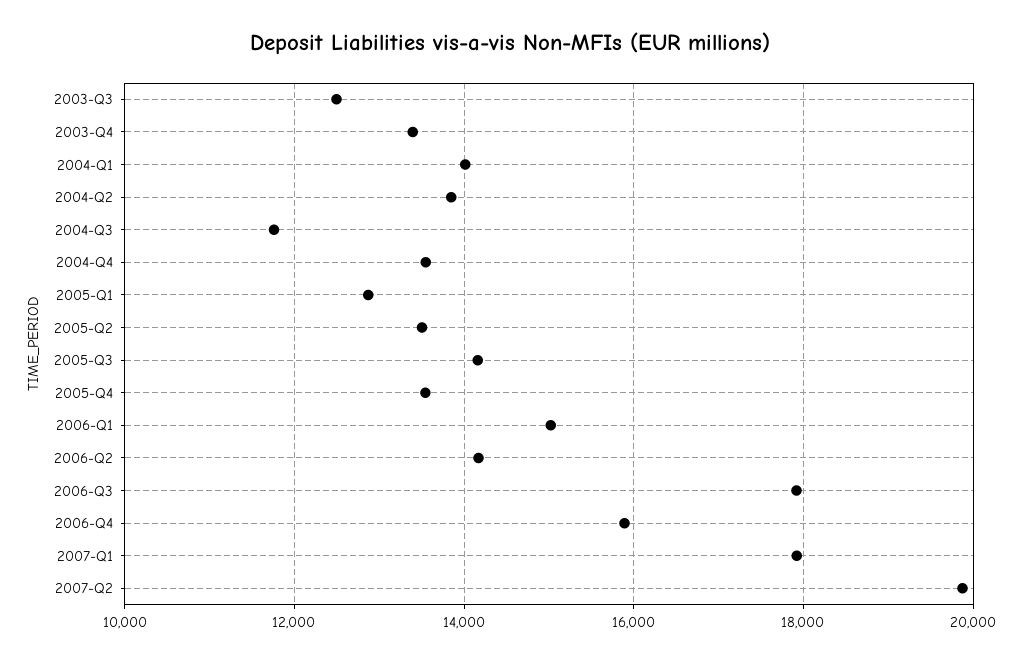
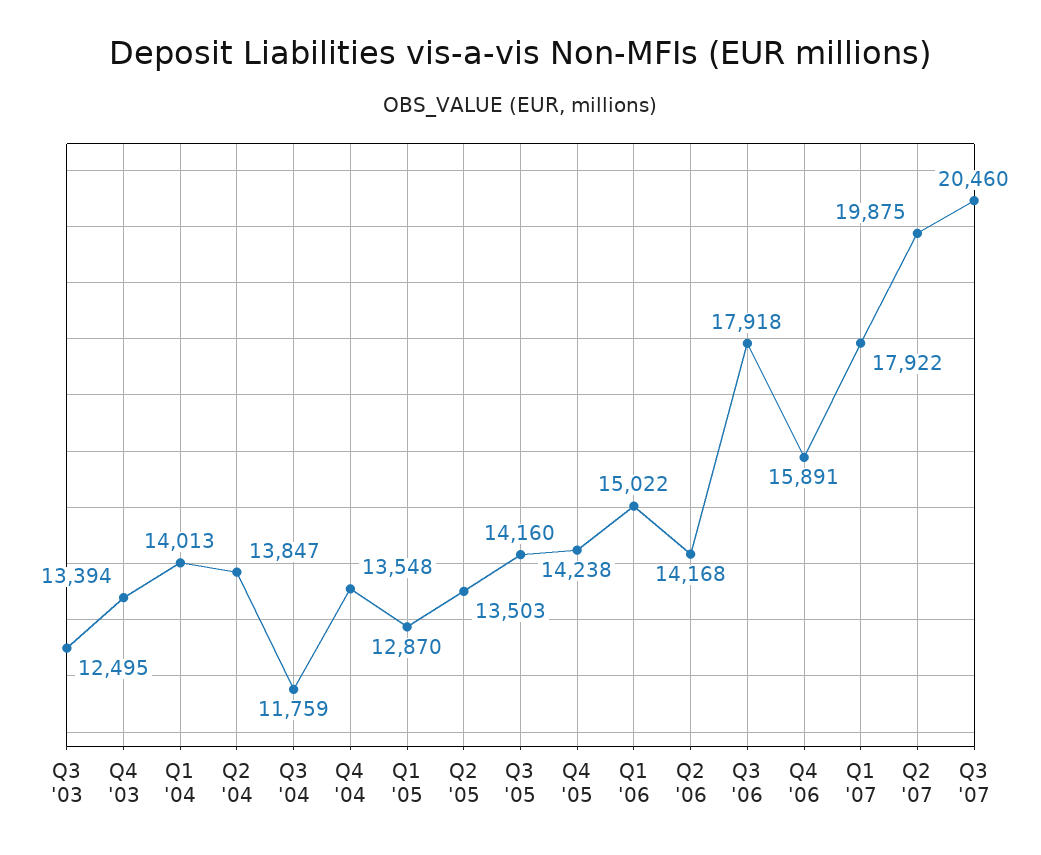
2005-Q4: 13600 -> 14238
Q3 '07: none -> 20460

